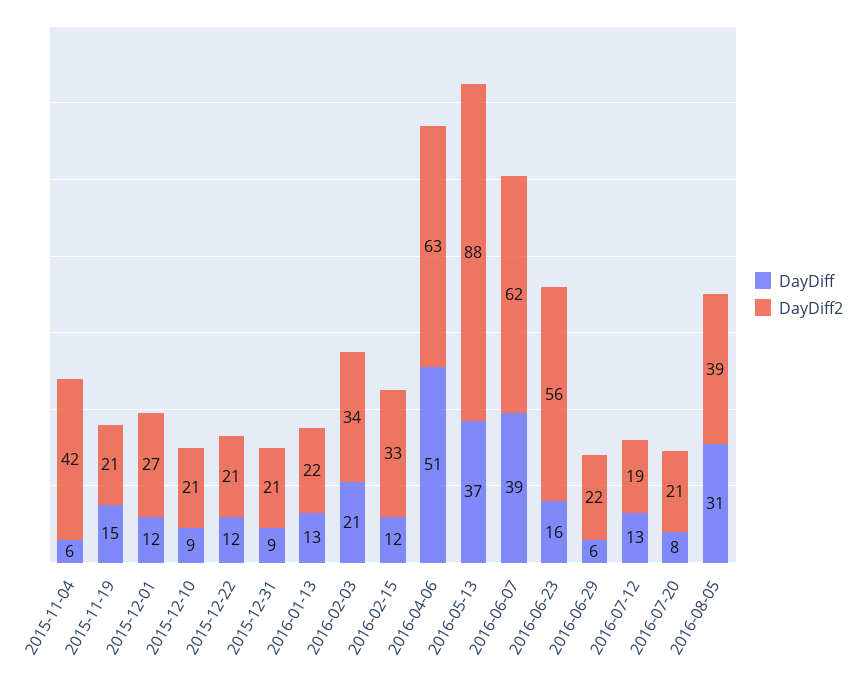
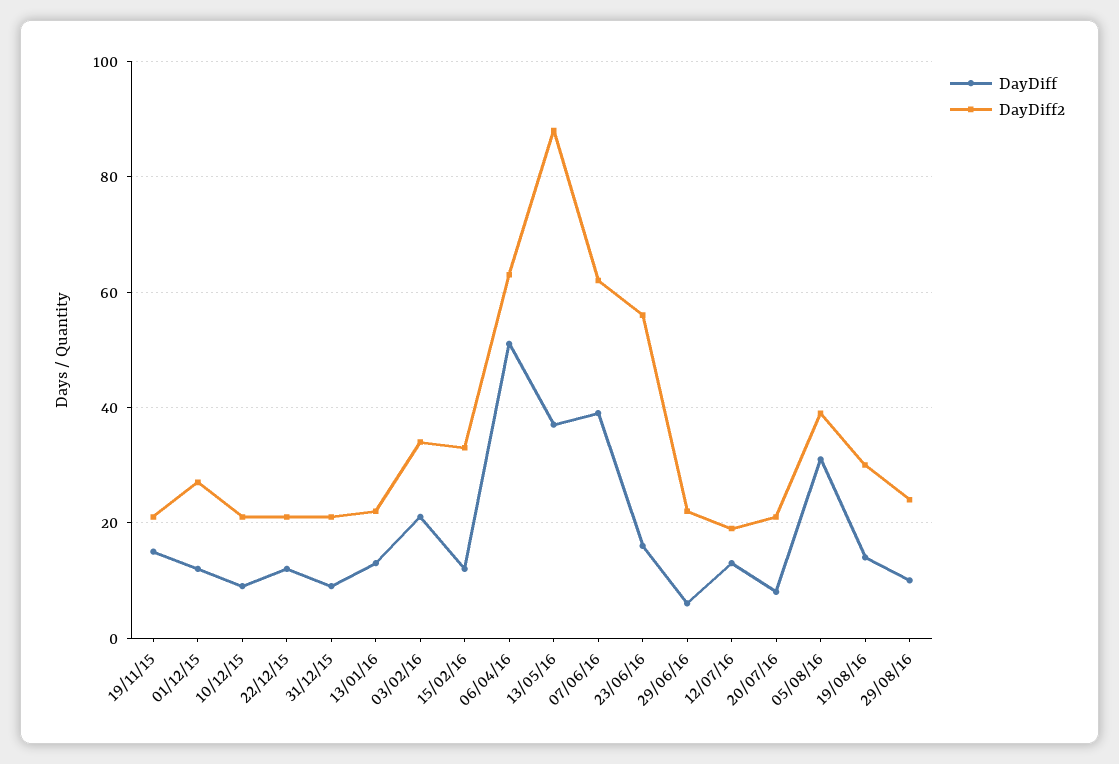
DayDiff, 2015-11-04: 6 -> none
DayDiff2, 2015-11-04: 42 -> none
DayDiff, 19/08/16: none -> 15
DayDiff2, 19/08/16: none -> 30
DayDiff, 29/08/16: none -> 10
DayDiff2, 29/08/16: none -> 25

